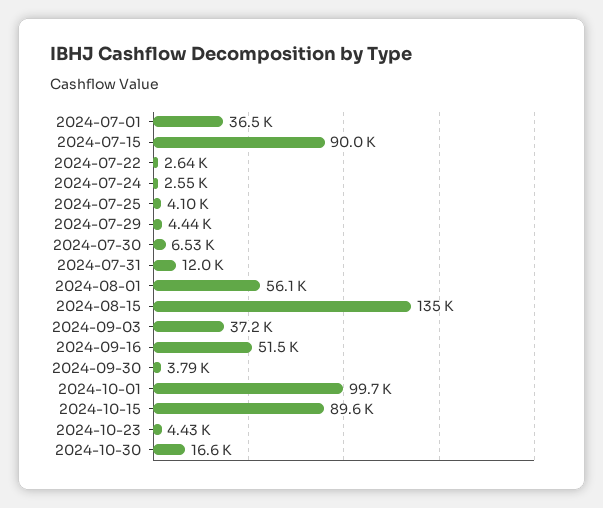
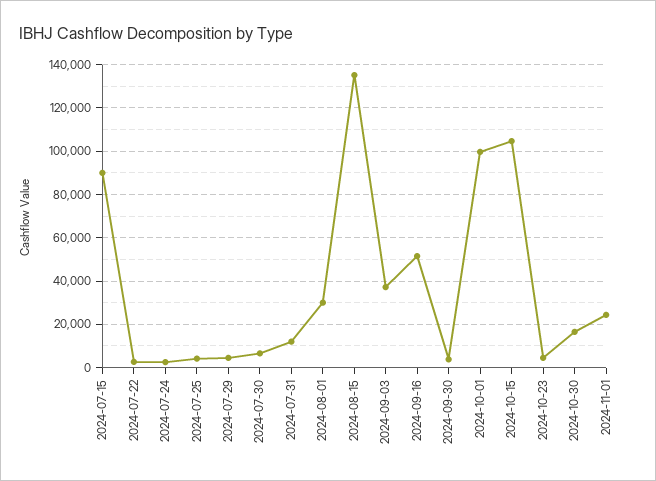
2024-07-01: 36500 -> none
2024-08-01: 56100 -> 30000
2024-10-15: 89600 -> 105000
2024-11-01: none -> 25000

